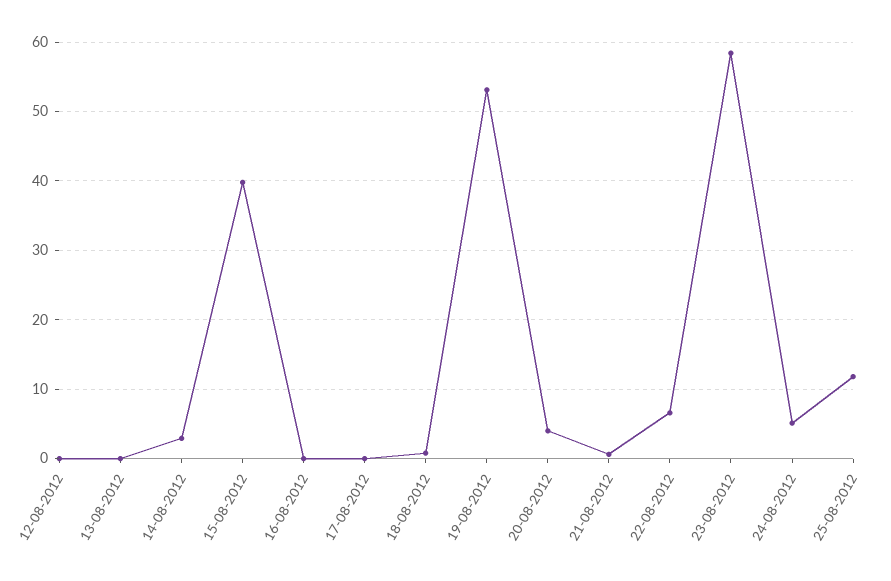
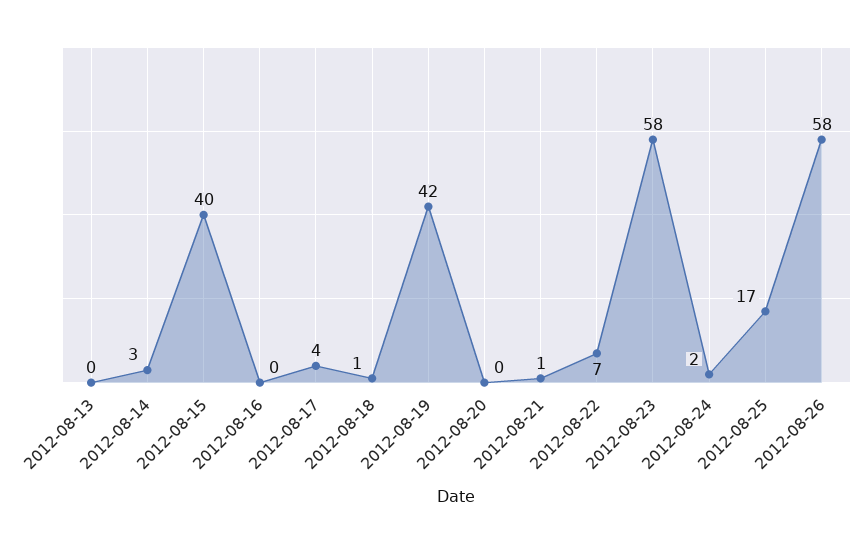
12-08-2012: 0 -> none
17-08-2012: 0 -> 4
19-08-2012: 53 -> 42
20-08-2012: 4 -> 0
24-08-2012: 5 -> 2
25-08-2012: 12 -> 17
2012-08-26: none -> 58

